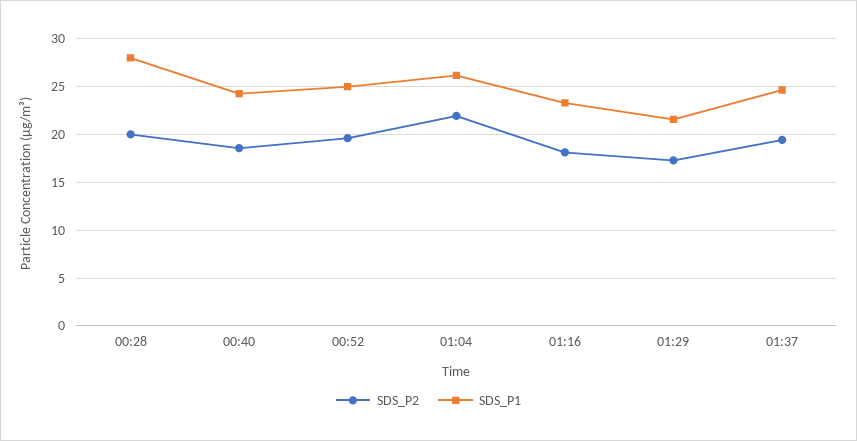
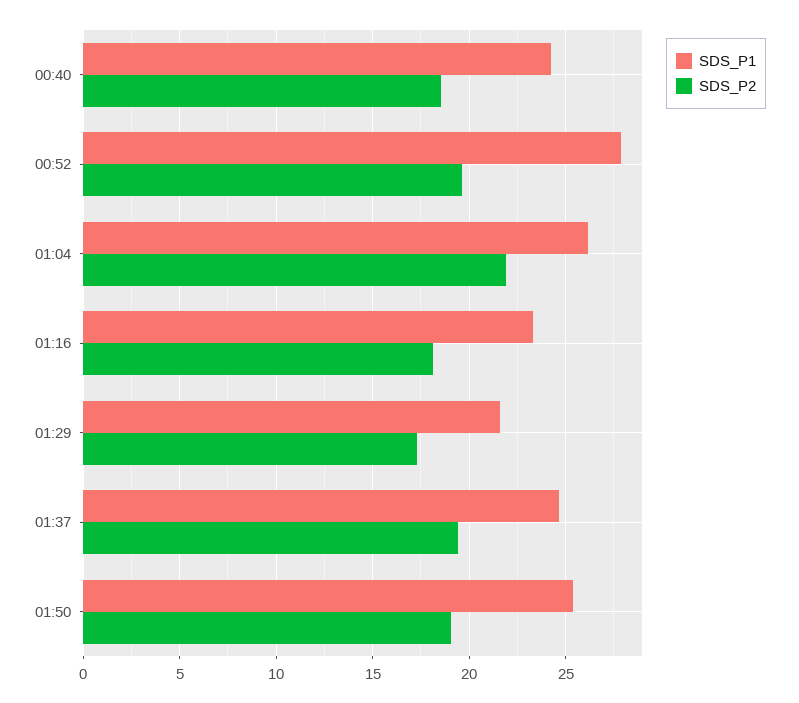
SDS_P2, 00:28: 20 -> none
SDS_P1, 00:28: 28 -> none
SDS_P1, 00:52: 25 -> 28
SDS_P1, 01:50: none -> 25.5
SDS_P2, 01:50: none -> 19

